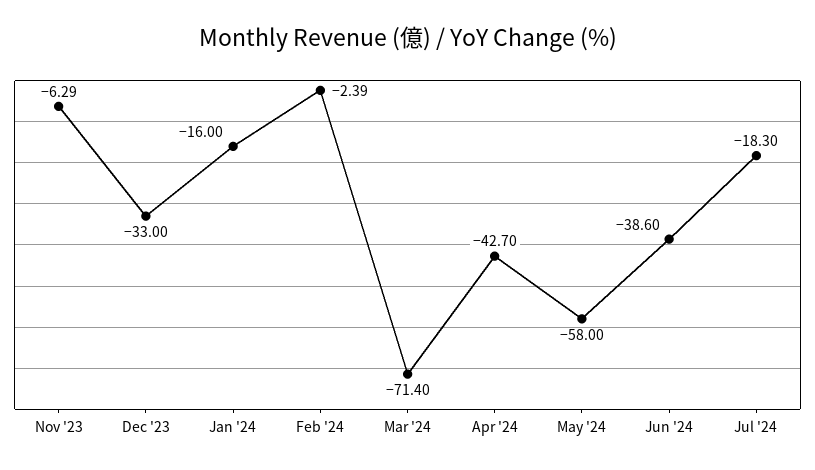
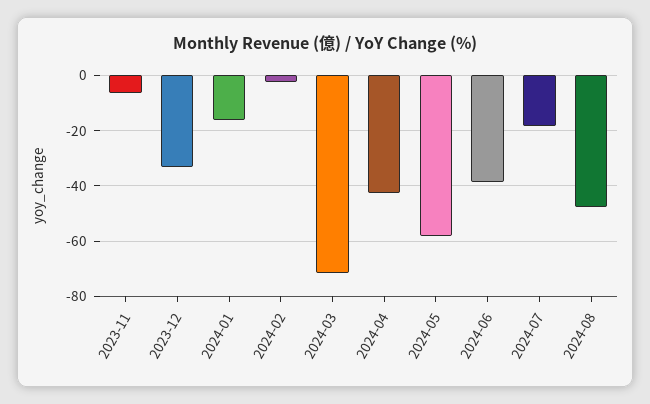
2024-08: none -> -47.5

